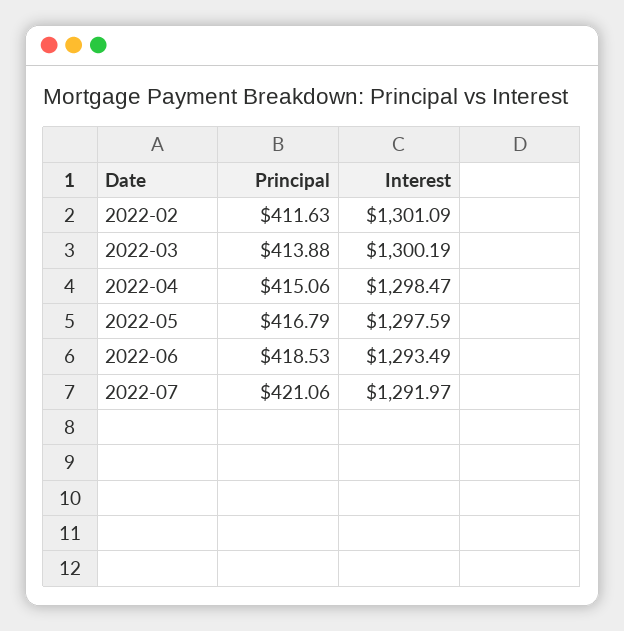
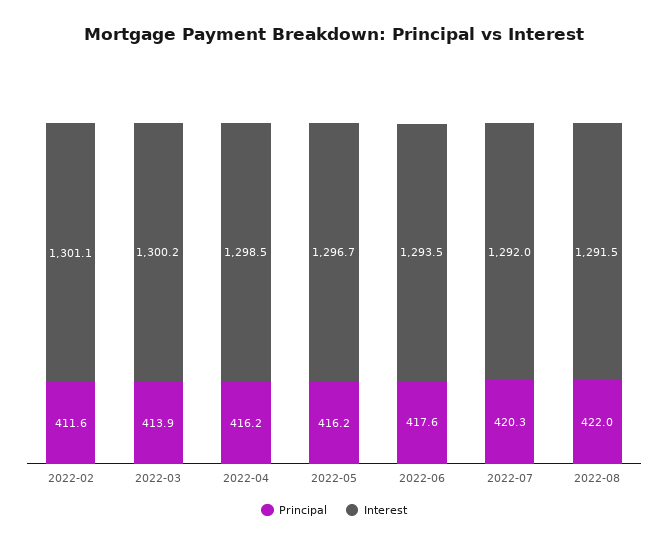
Principal, 2022-04: 415.06 -> 416.2
Principal, 2022-05: 416.79 -> 416.2
Interest, 2022-05: 1297.59 -> 1296.7
Principal, 2022-06: 418.53 -> 417.6
Principal, 2022-07: 421.06 -> 420.3
Principal, 2022-08: none -> 422
Interest, 2022-08: none -> 1291.5

